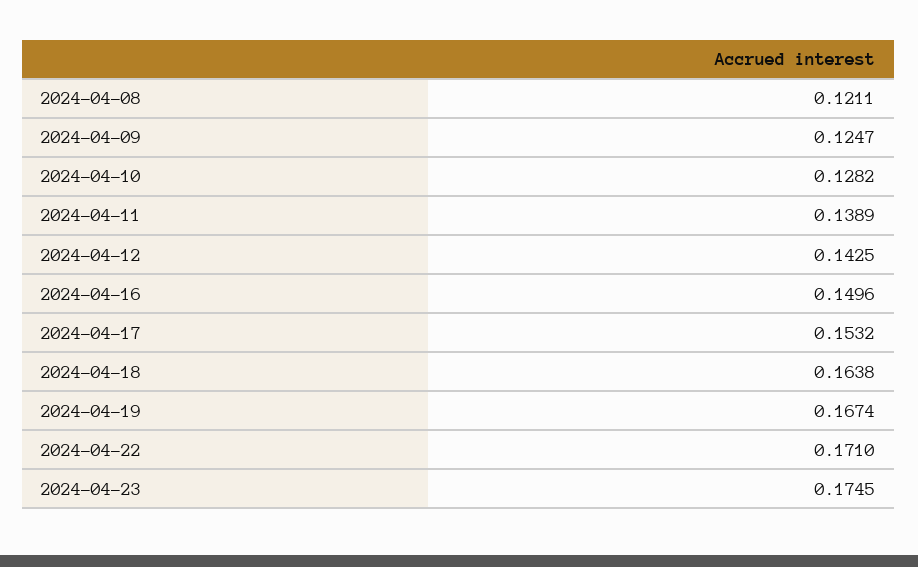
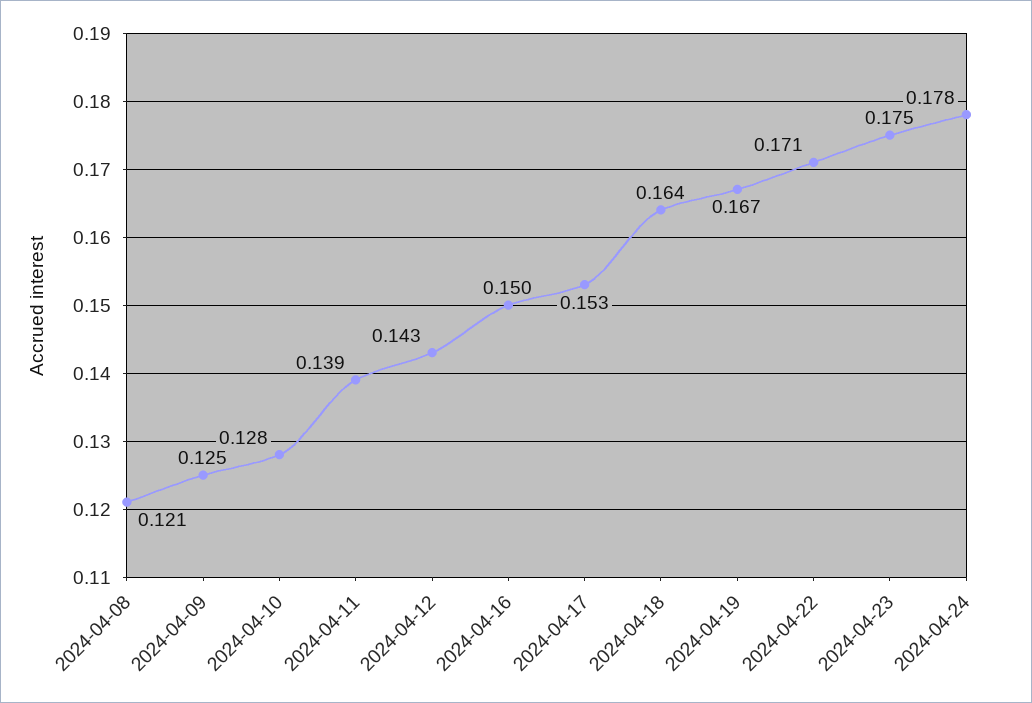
2024-04-24: none -> 0.178

